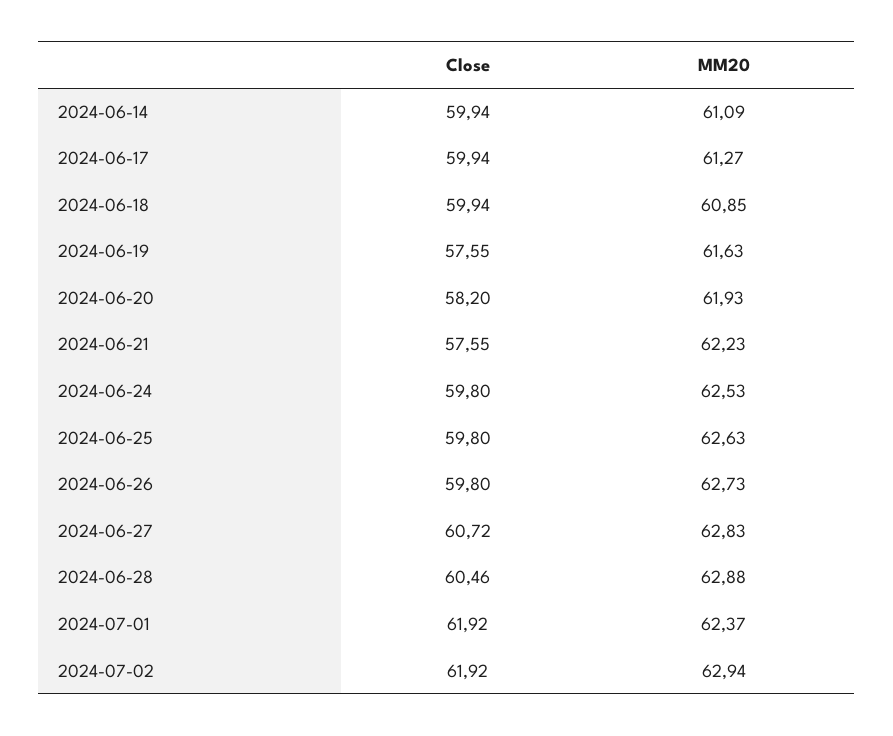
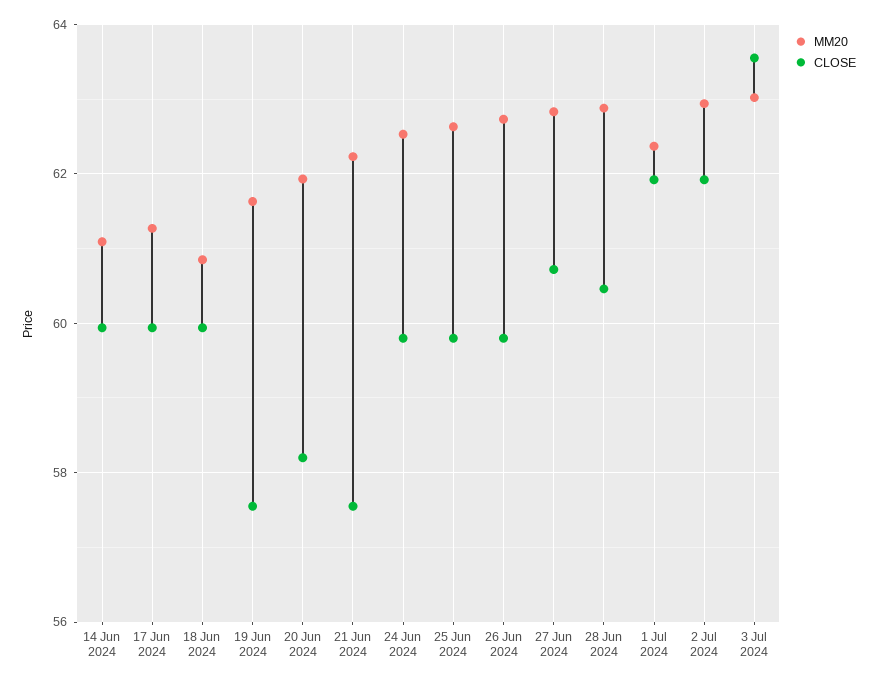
MM20, 3 Jul 2024: none -> 63
Close, 3 Jul 2024: none -> 63.6

